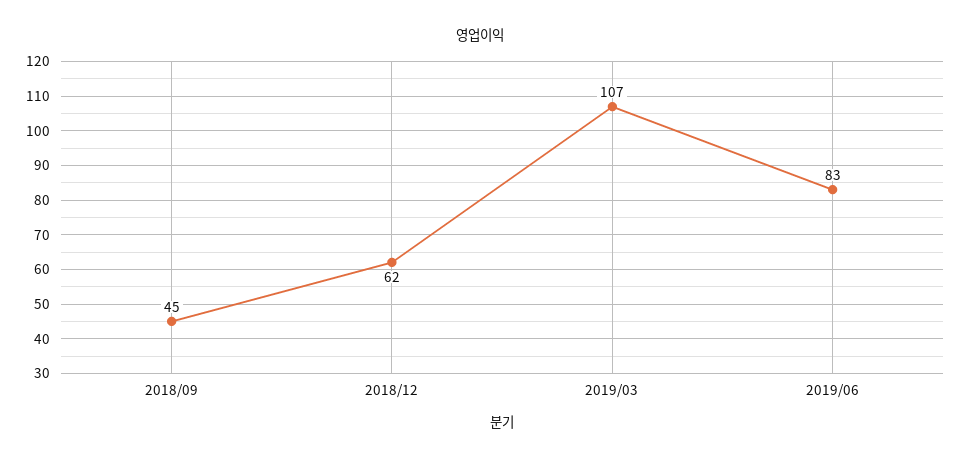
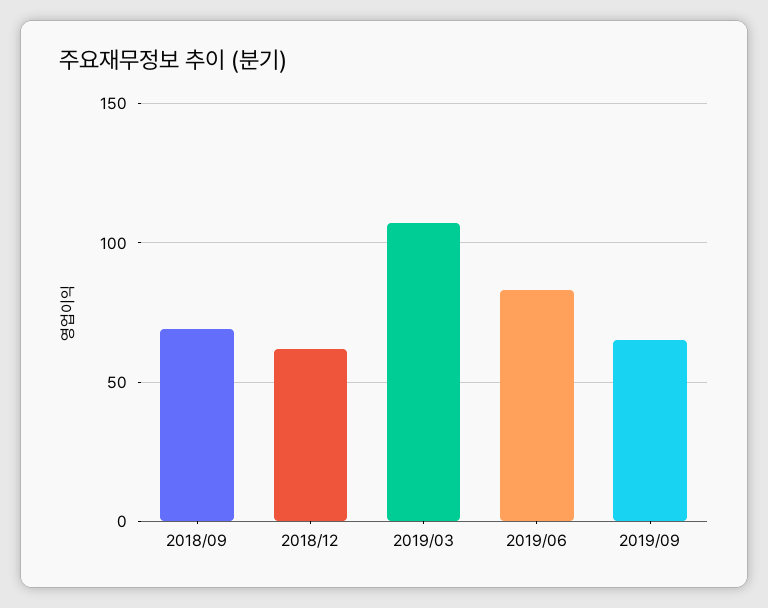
2018/09: 45 -> 70
2019/09: none -> 65

